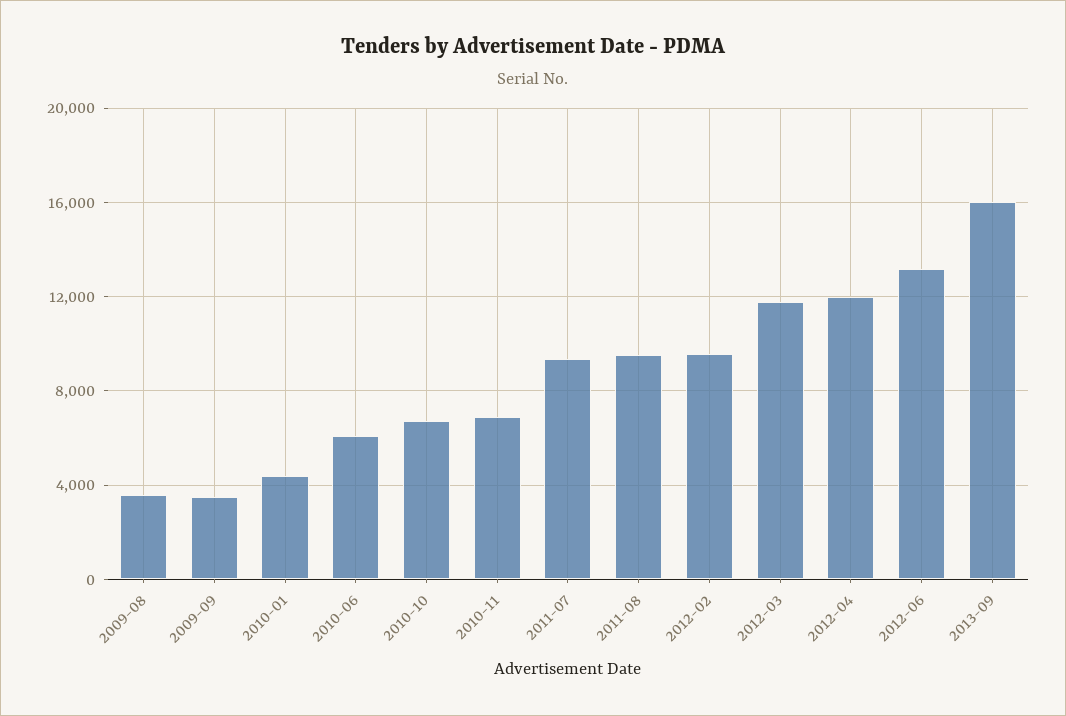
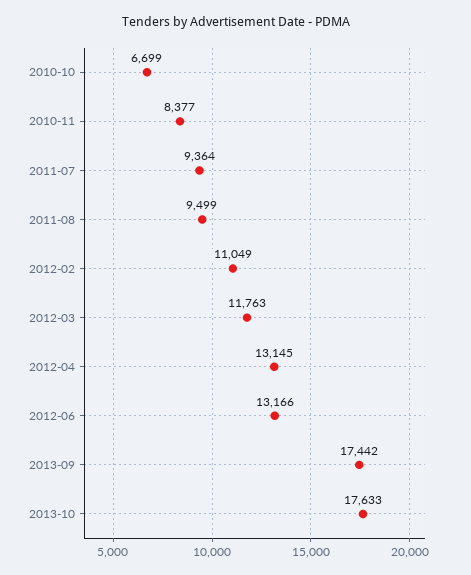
2009-08: 3500 -> none
2009-09: 3500 -> none
2010-01: 4500 -> none
2010-06: 6000 -> none
2010-11: 7000 -> 8377
2012-02: 9500 -> 11049
2012-04: 12000 -> 13145
2013-09: 16000 -> 17442
2013-10: none -> 17633

